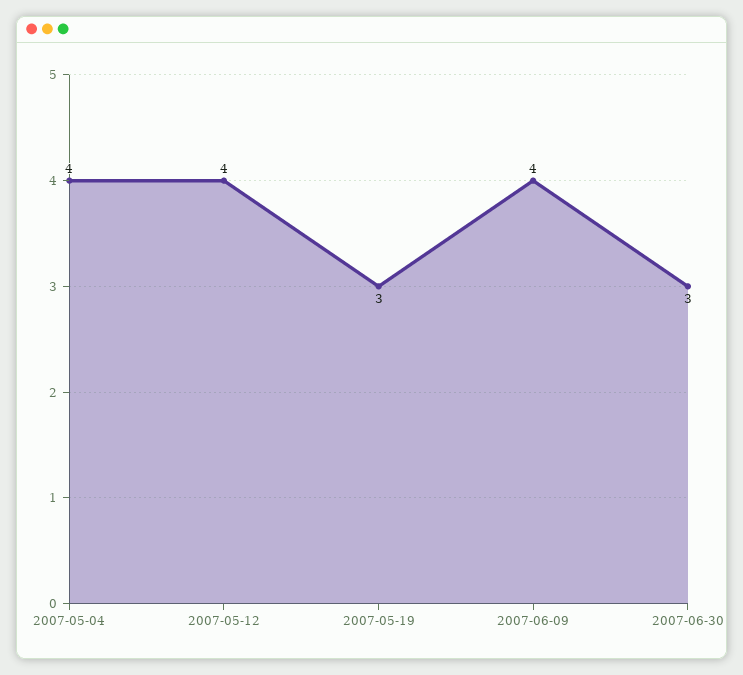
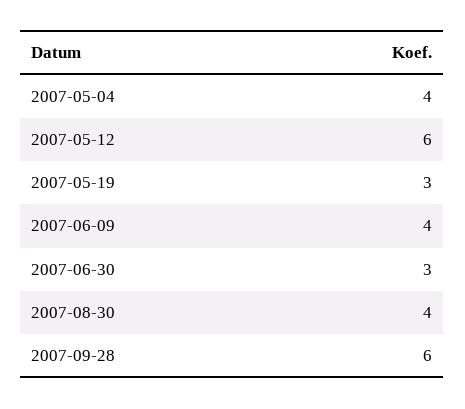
2007-05-12: 4 -> 6
2007-08-30: none -> 4
2007-09-28: none -> 6

